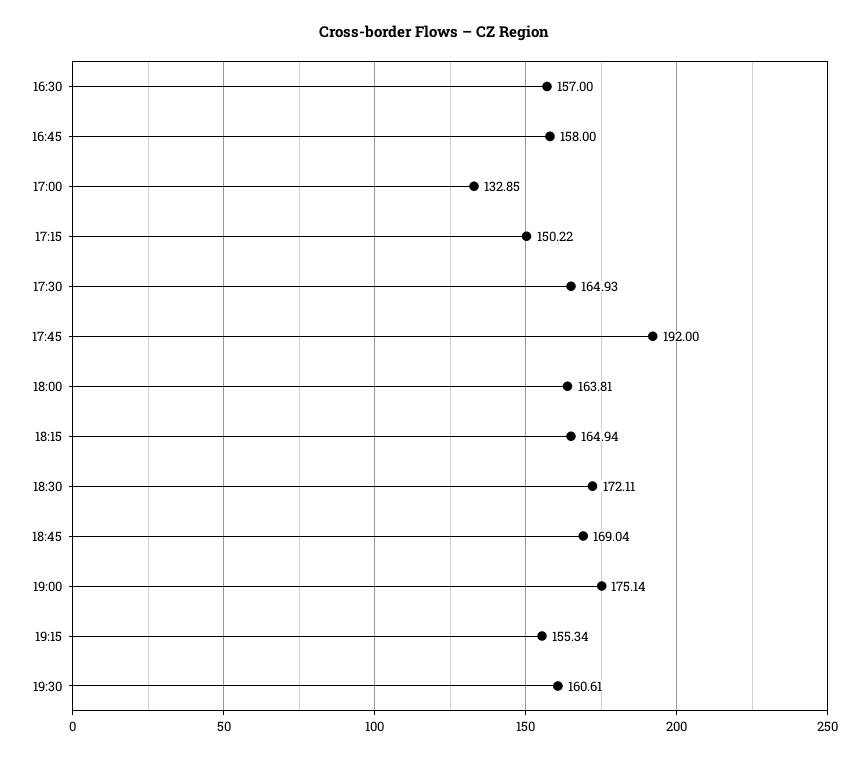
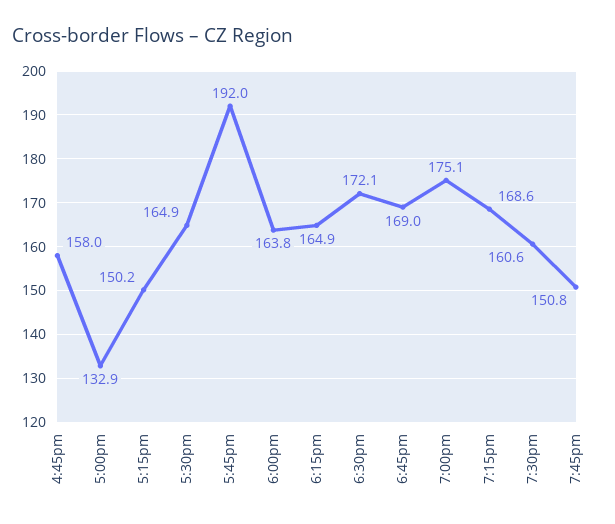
16:30: 157 -> none
19:15: 155.34 -> 168.6
7:45pm: none -> 150.8

